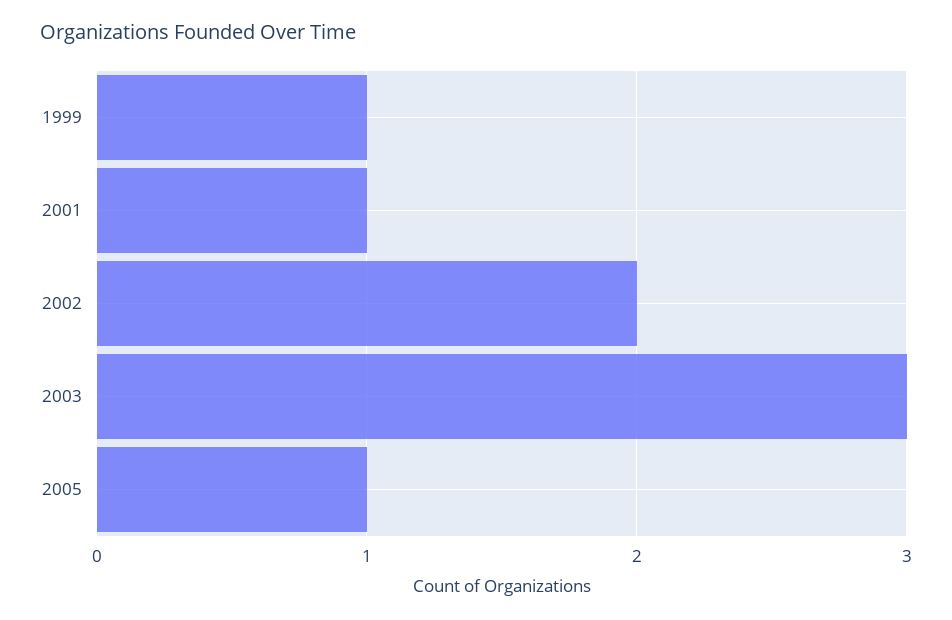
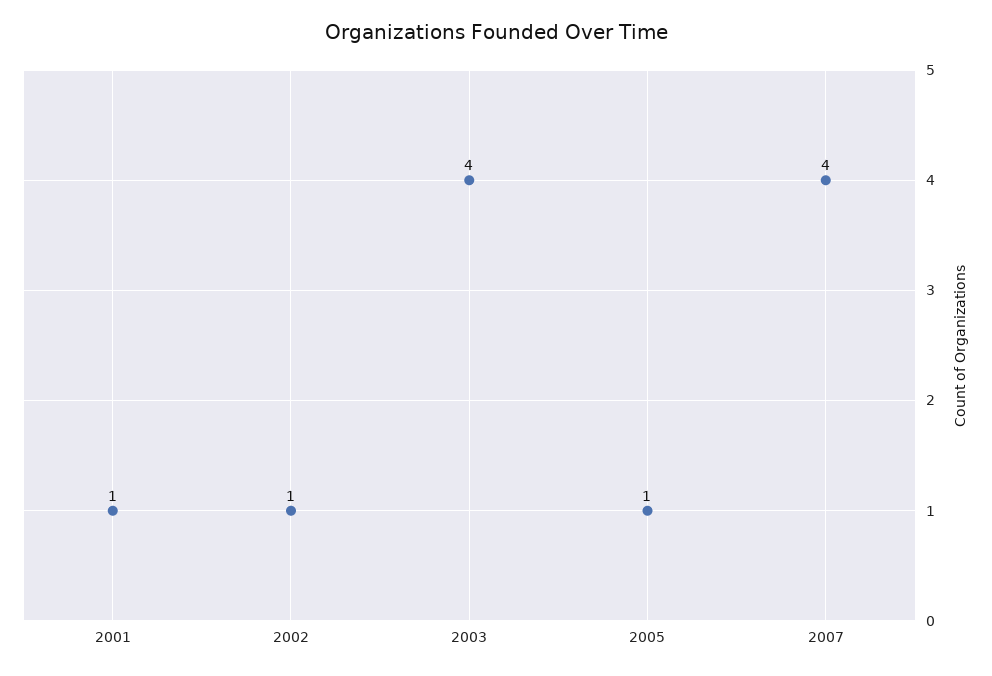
1999: 1 -> none
2002: 2 -> 1
2003: 3 -> 4
2007: none -> 4

